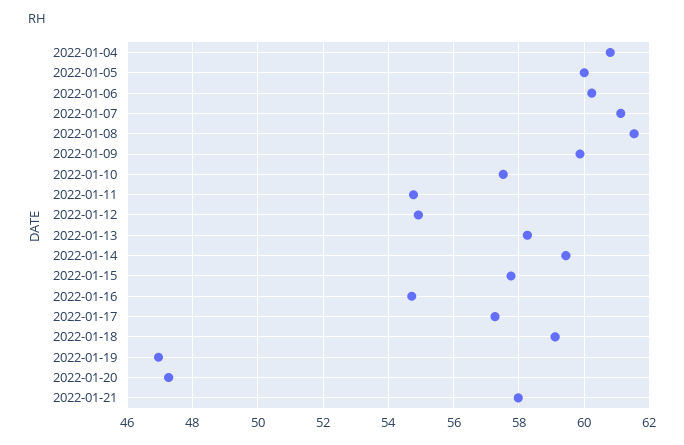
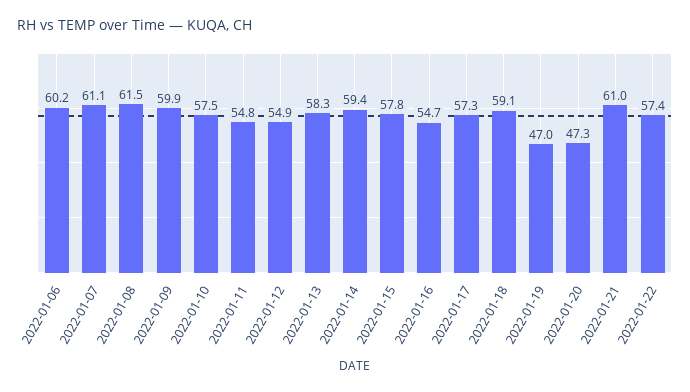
2022-01-04: 60.8 -> none
2022-01-05: 60 -> none
2022-01-21: 58 -> 61
2022-01-22: none -> 57.4

